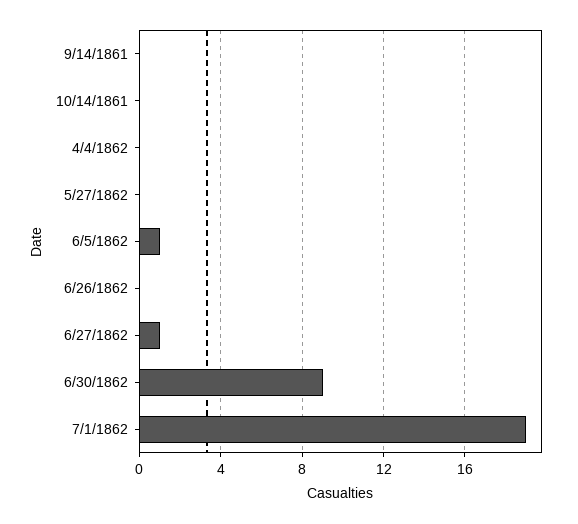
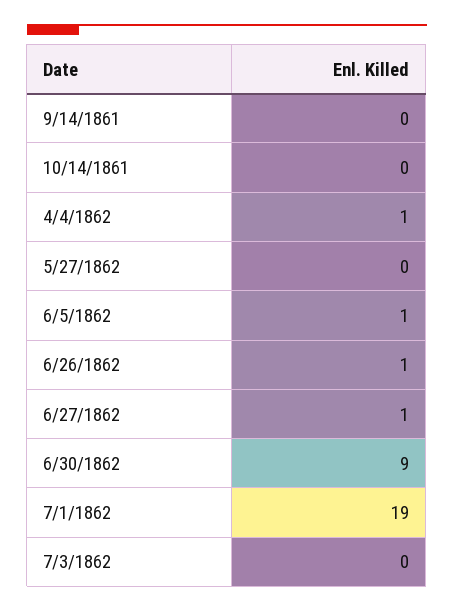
4/4/1862: 0 -> 1
6/26/1862: 0 -> 1
7/3/1862: none -> 0

